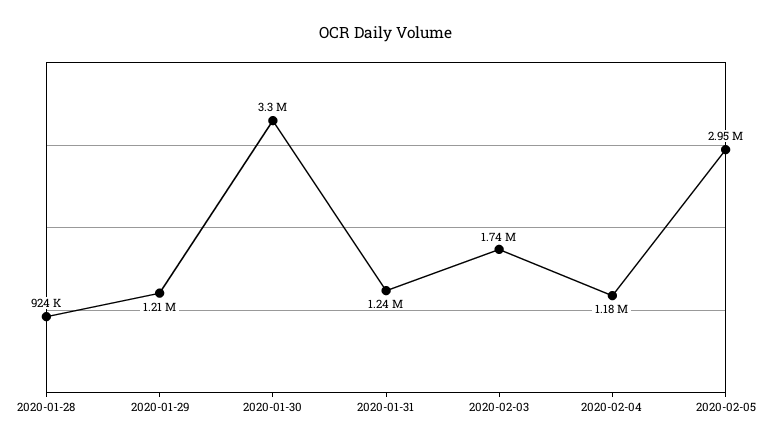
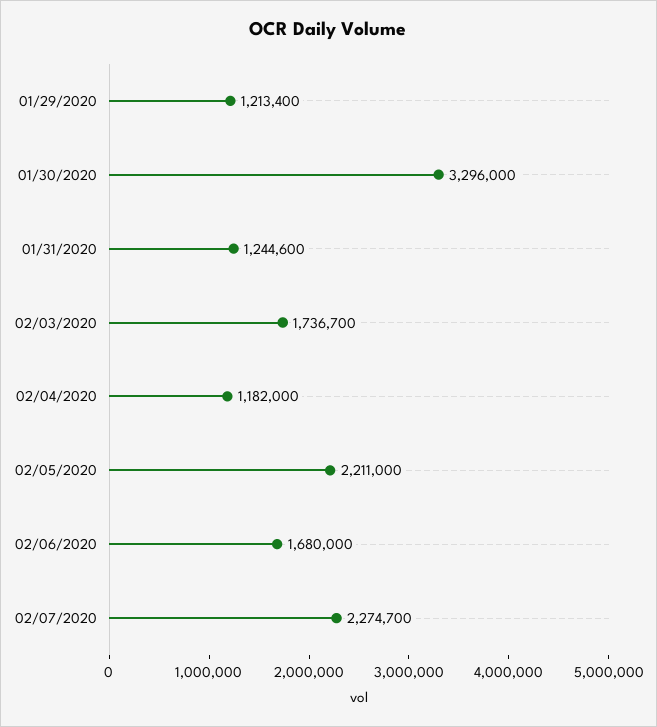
2020-01-28: 924000 -> none
2020-02-05: 2950000 -> 2211000
02/06/2020: none -> 1680000
02/07/2020: none -> 2274700

